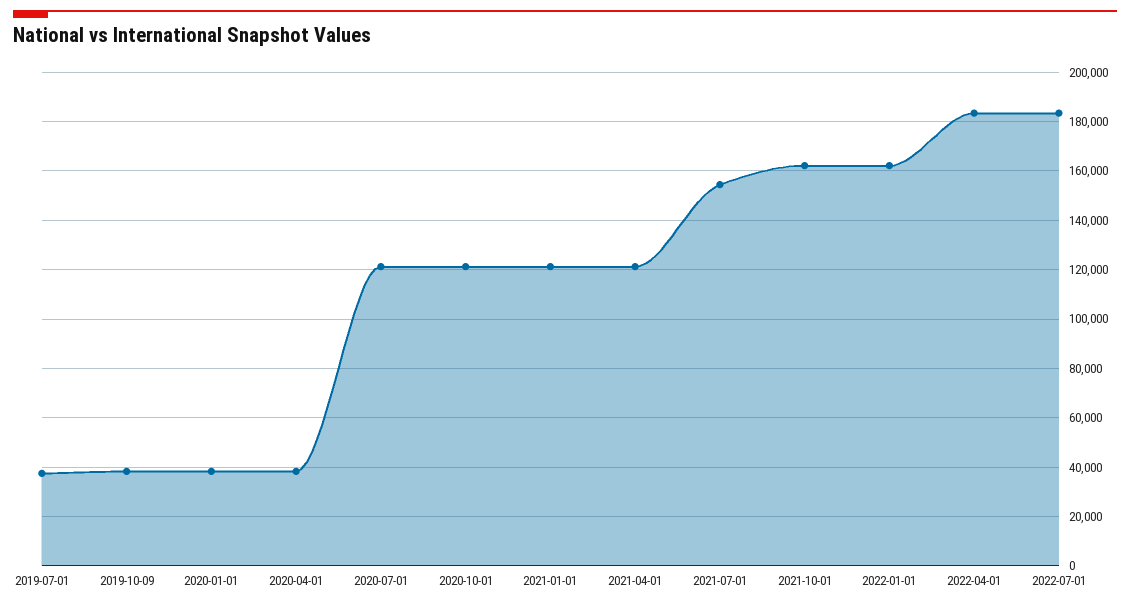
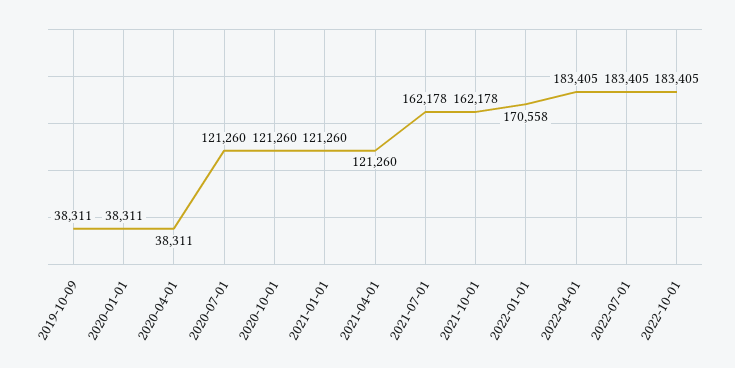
2019-07-01: 37500 -> none
2021-07-01: 155000 -> 162178
2022-01-01: 162500 -> 170558
2022-10-01: none -> 183405

